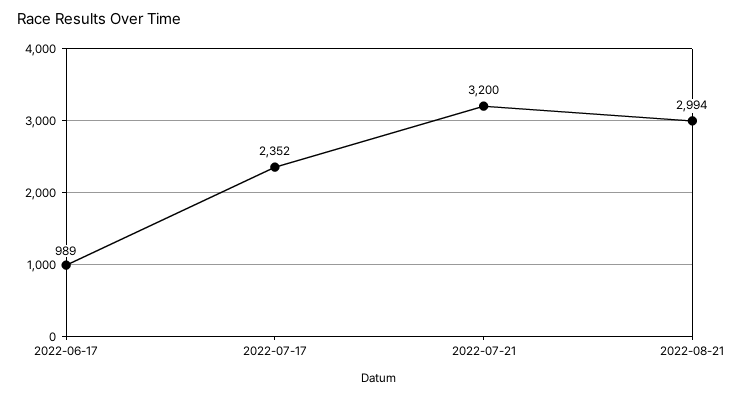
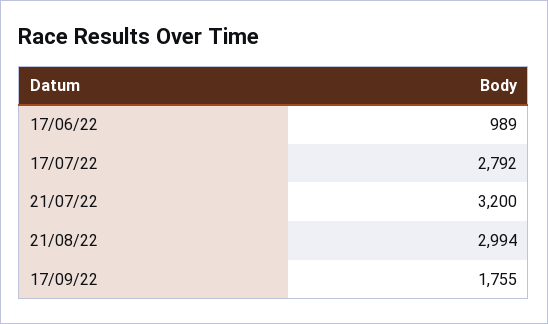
2022-07-17: 2352 -> 2792
17/09/22: none -> 1755

